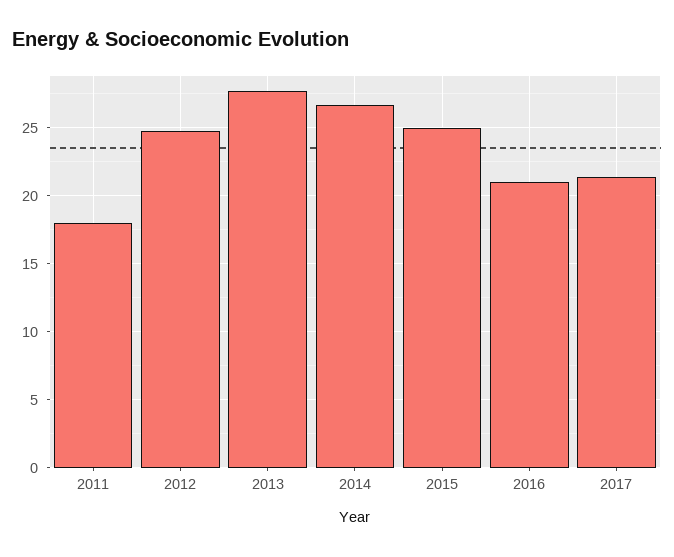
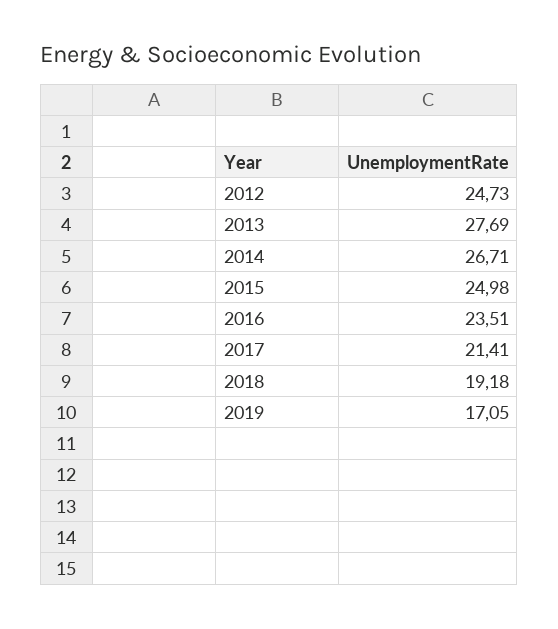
2011: 18 -> none
2016: 21 -> 23.51
2018: none -> 19.18
2019: none -> 17.05

